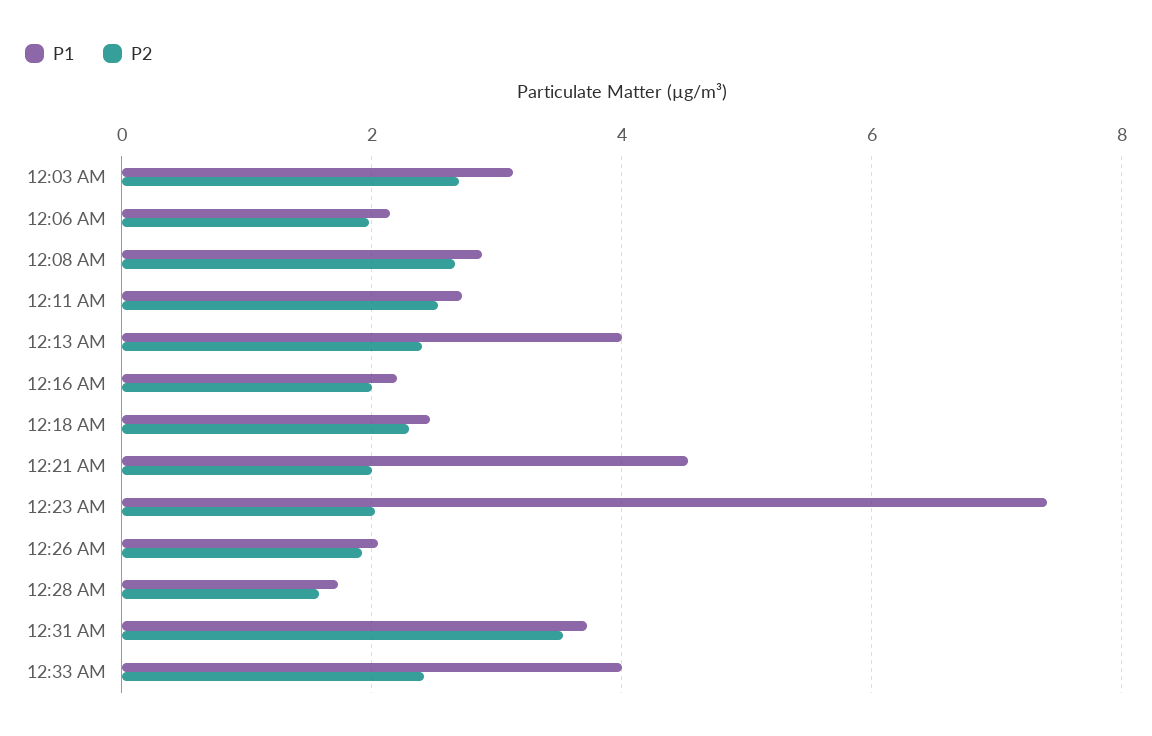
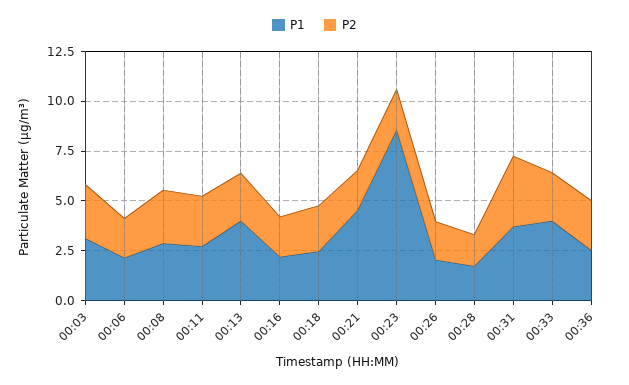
P1, 12:23 AM: 7.4 -> 8.5
P1, 00:36: none -> 2.5
P2, 00:36: none -> 2.5

